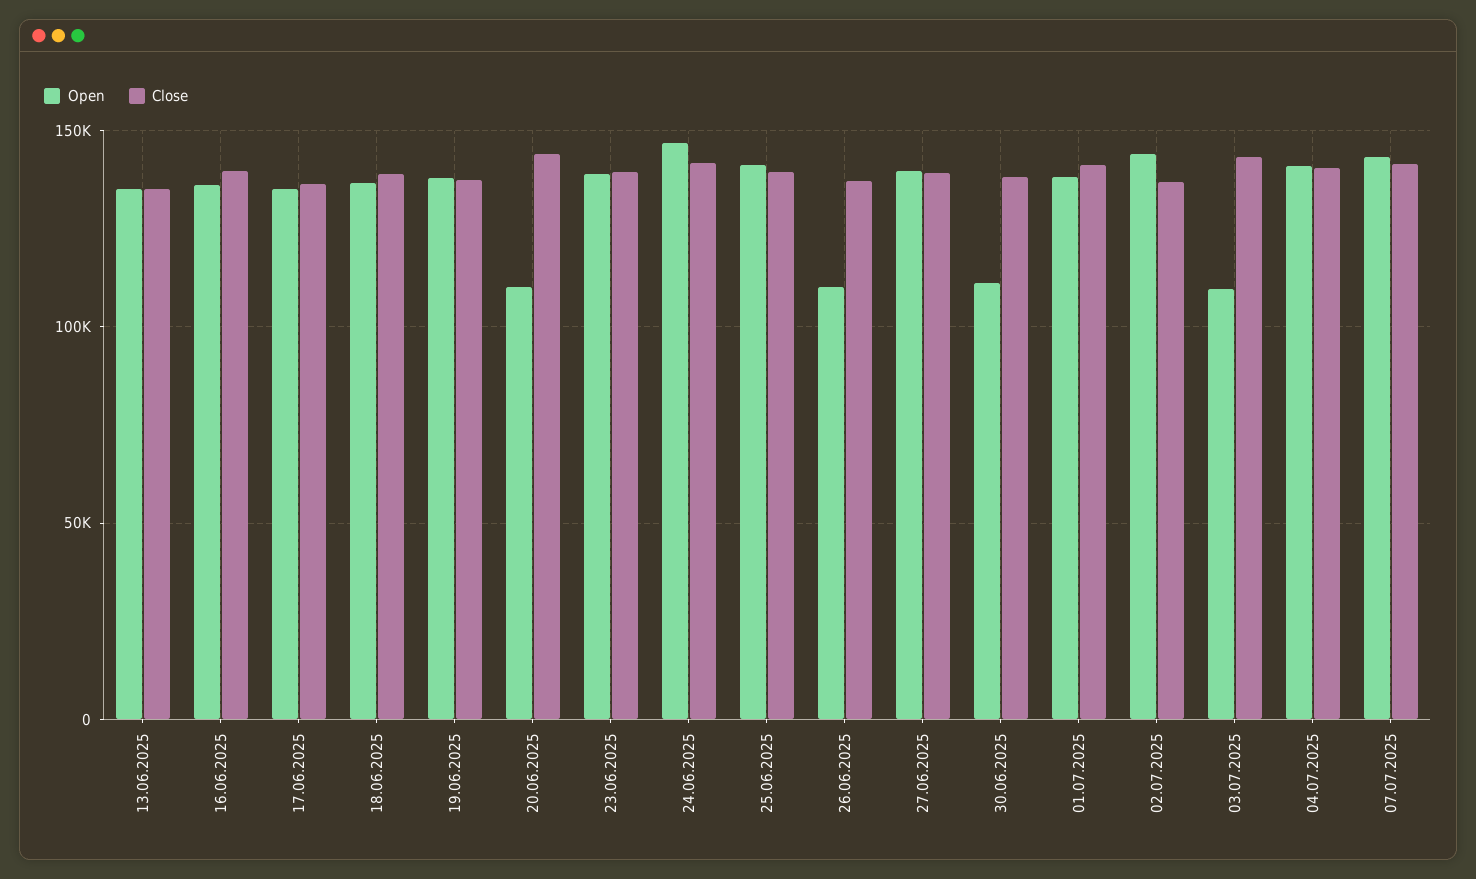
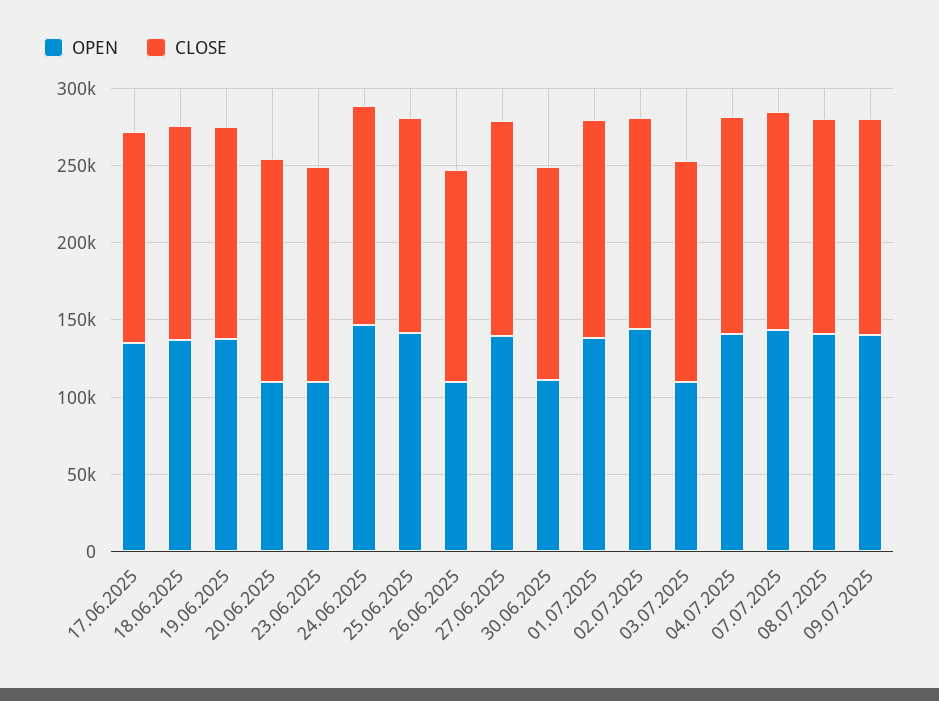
Open, 13.06.2025: 135000 -> none
Close, 13.06.2025: 135000 -> none
Open, 16.06.2025: 135000 -> none
Close, 16.06.2025: 140000 -> none
Open, 23.06.2025: 140000 -> 110000
Open, 08.07.2025: none -> 140000
Close, 08.07.2025: none -> 140000
Open, 09.07.2025: none -> 140000
Close, 09.07.2025: none -> 140000

